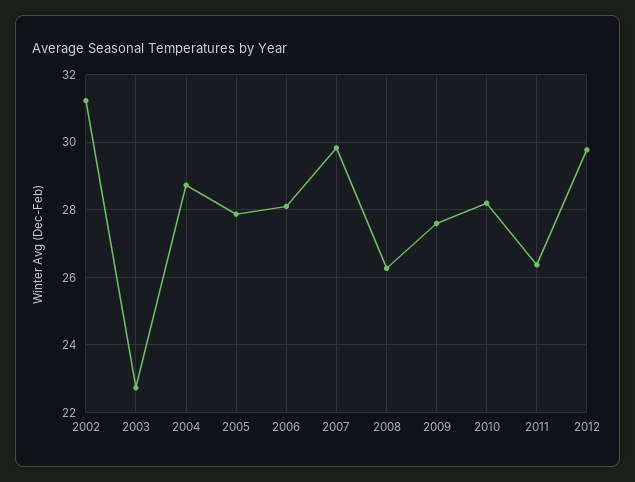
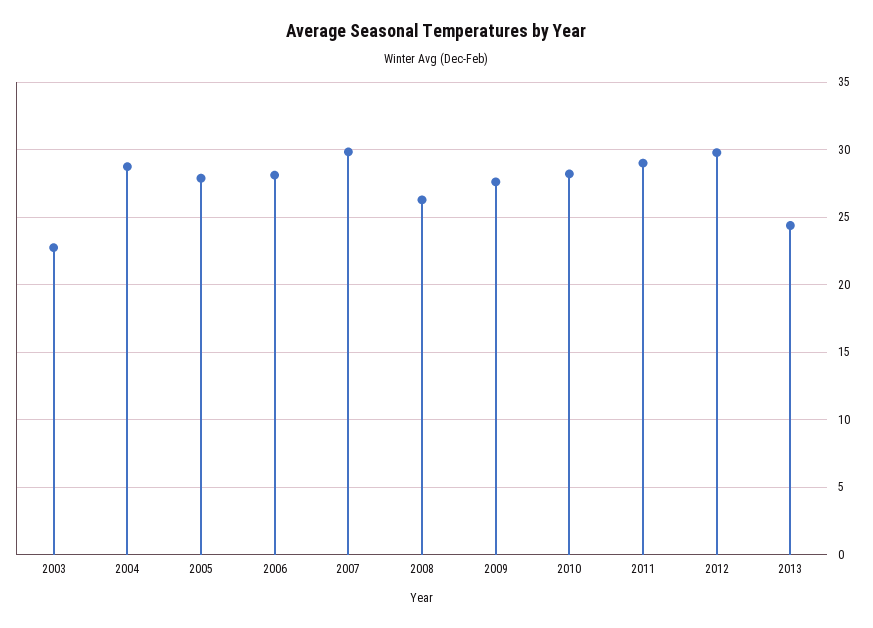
2002: 31.2 -> none
2011: 26.4 -> 29
2013: none -> 24.5

